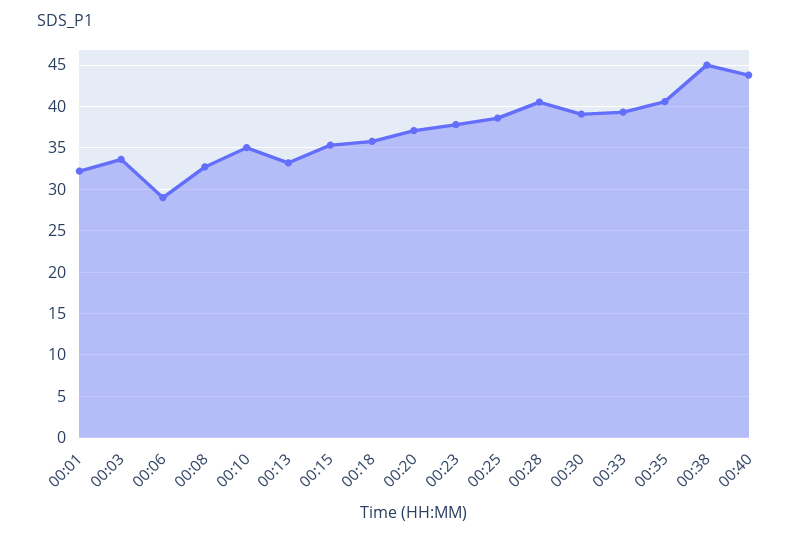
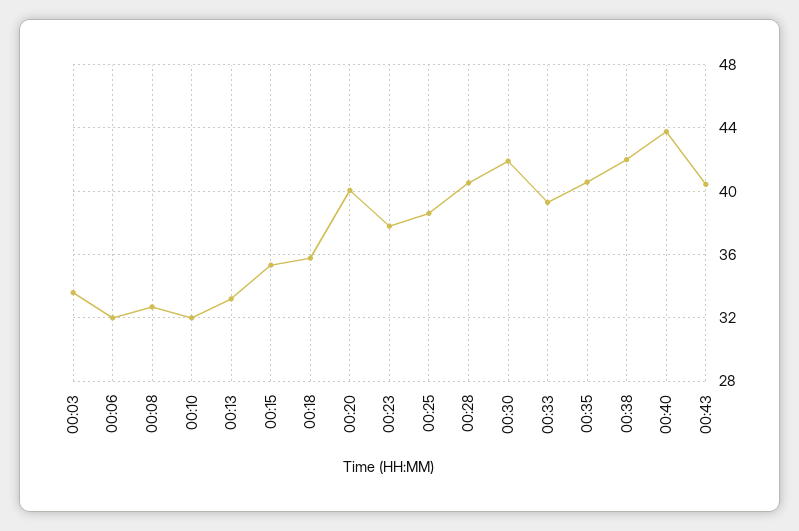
00:01: 32 -> none
00:06: 29 -> 32
00:10: 35 -> 32
00:20: 37 -> 40
00:30: 39 -> 42
00:38: 45 -> 42
00:43: none -> 40.5

